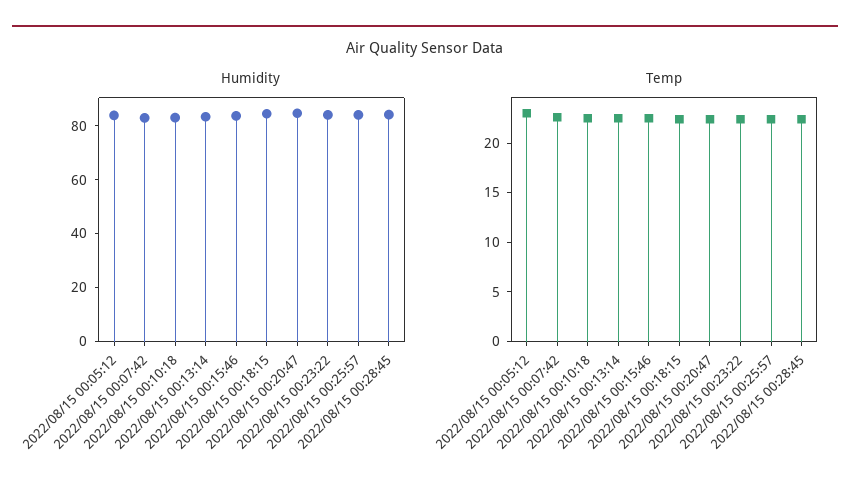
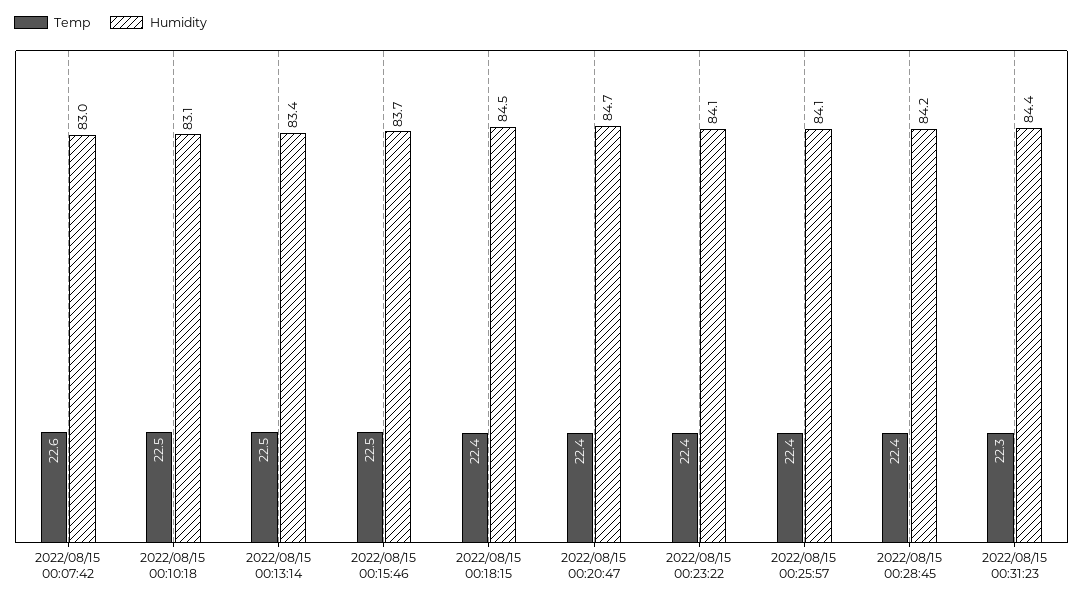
Humidity, 2022/08/15 00:05:12: 85 -> none
Temp, 2022/08/15 00:05:12: 23 -> none
Temp, 2022/08/15 00:31:23: none -> 22.3
Humidity, 2022/08/15 00:31:23: none -> 84.4

